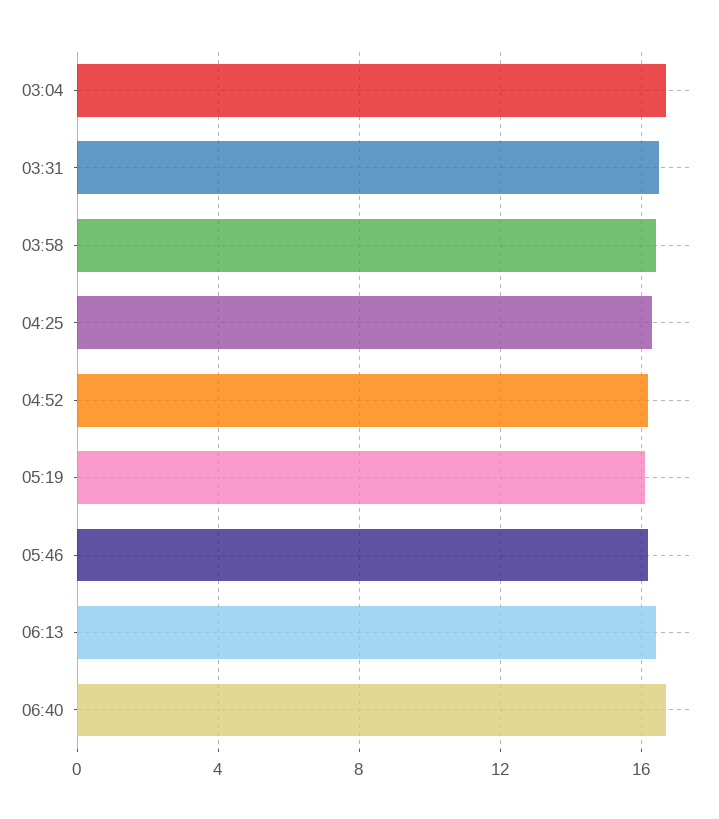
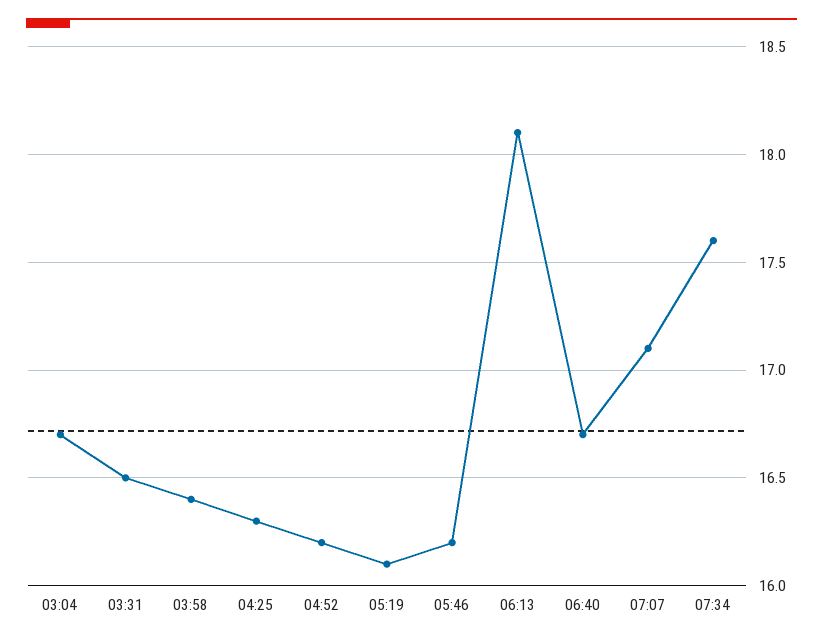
06:13: 16.5 -> 18.1
07:07: none -> 17.1
07:34: none -> 17.6

